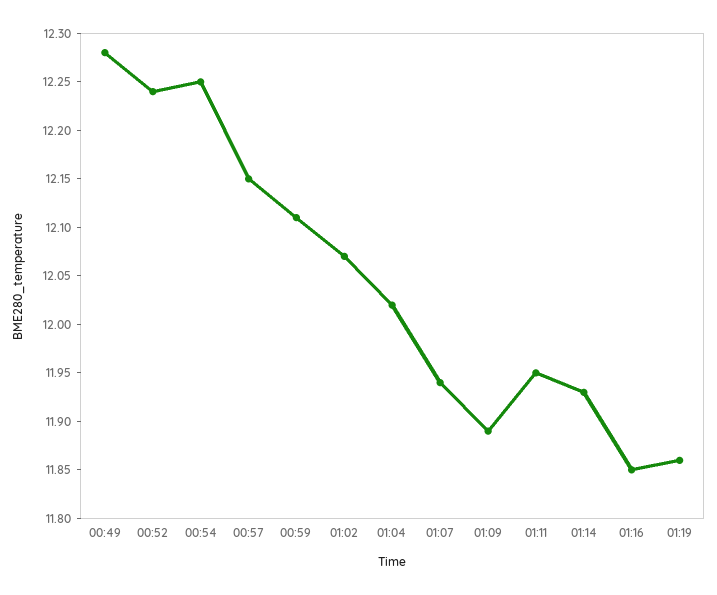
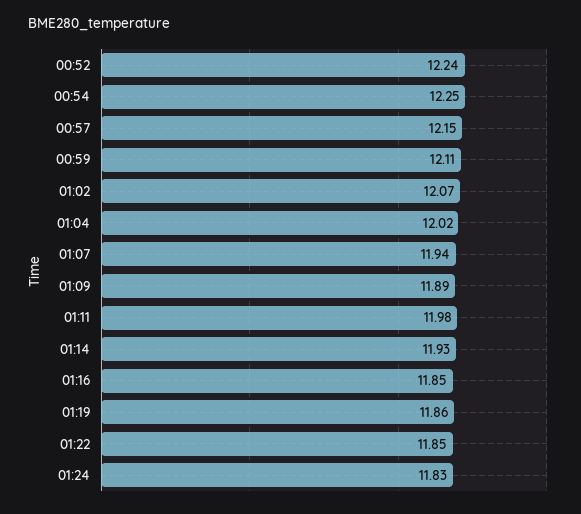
00:49: 12.28 -> none
01:11: 11.95 -> 11.98
01:22: none -> 11.85
01:24: none -> 11.83

